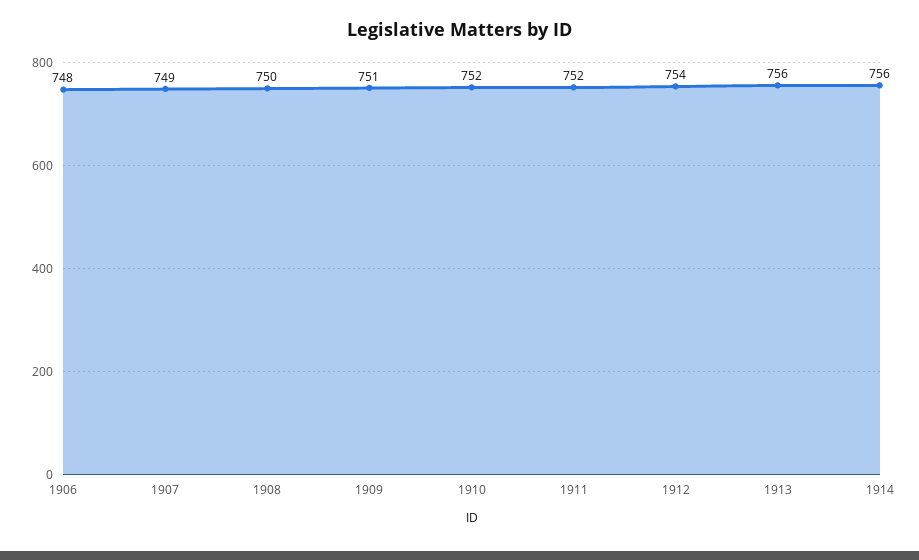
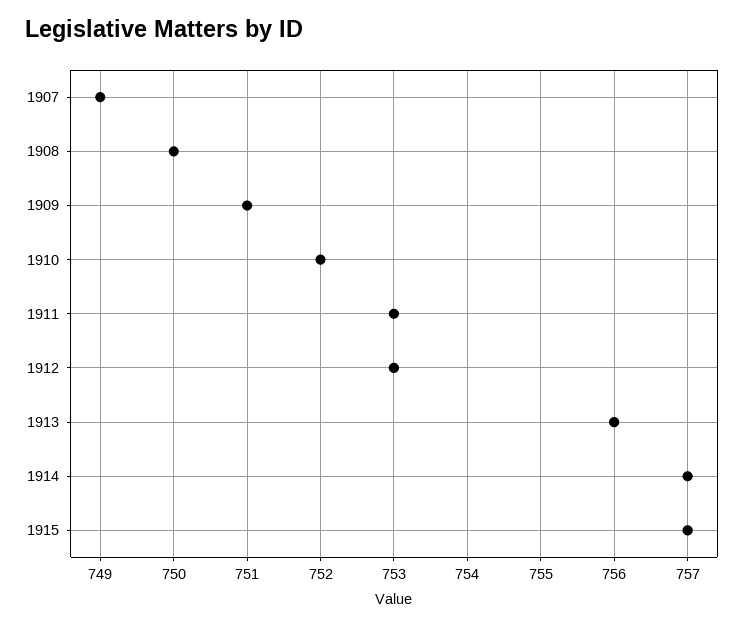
1906: 748 -> none
1911: 752 -> 753
1912: 754 -> 753
1914: 756 -> 757
1915: none -> 757

